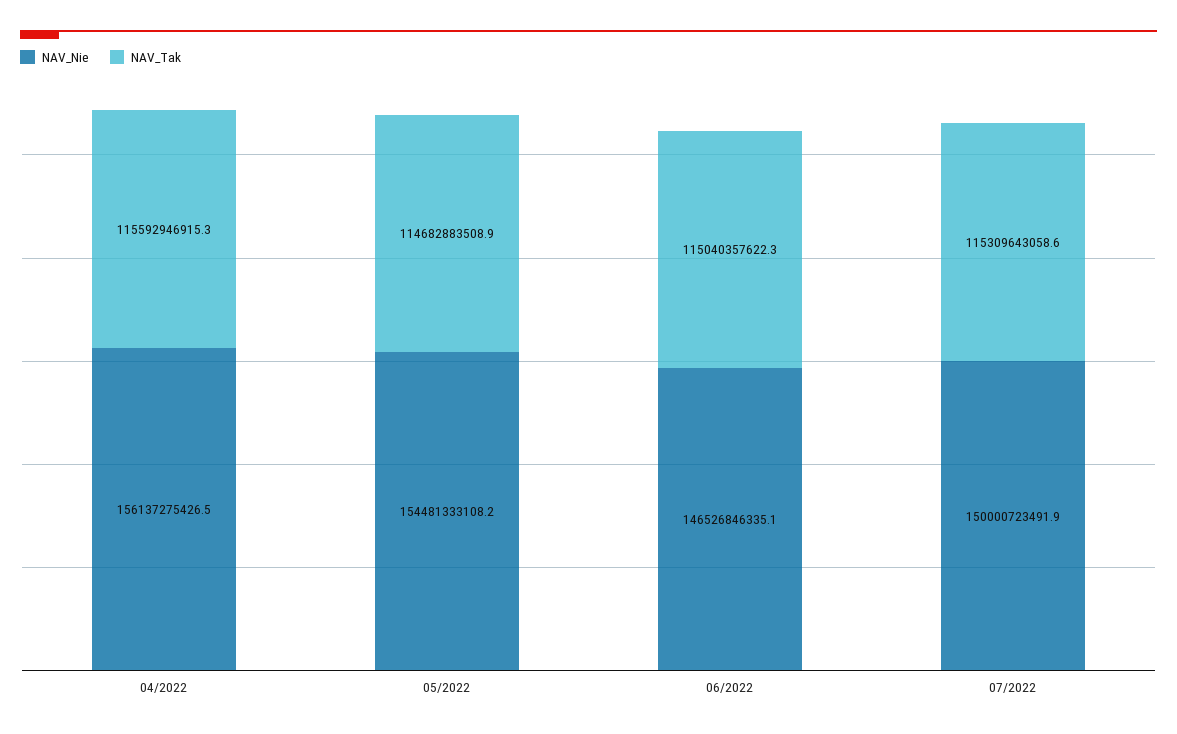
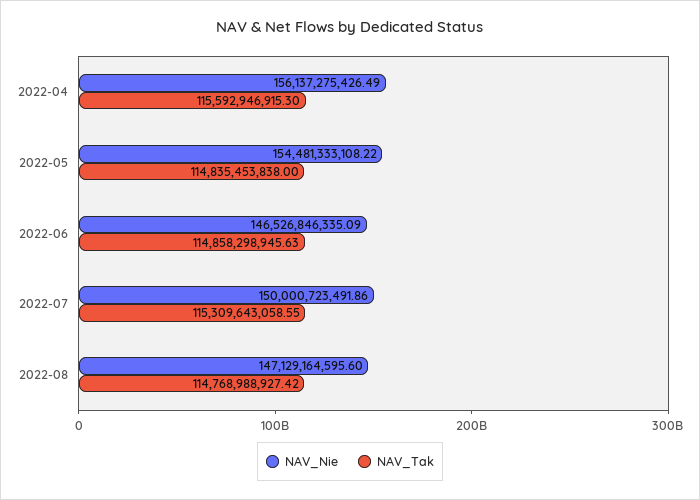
NAV_Tak, 05/2022: 114682883508.9 -> 114835453838
NAV_Tak, 06/2022: 115040357622.3 -> 114858298945.63
NAV_Nie, 2022-08: none -> 147129164595.6
NAV_Tak, 2022-08: none -> 114768988927.42

